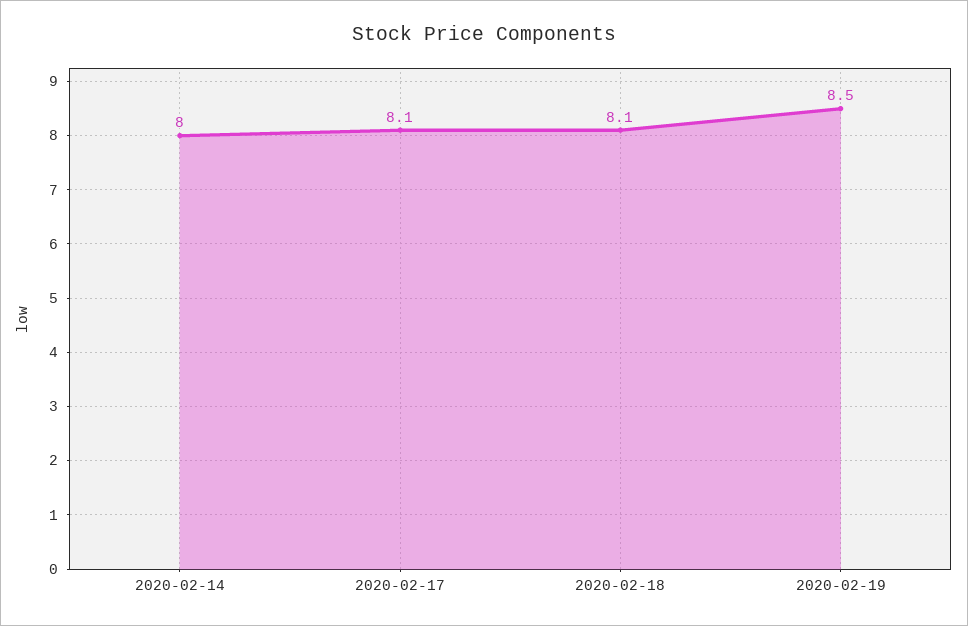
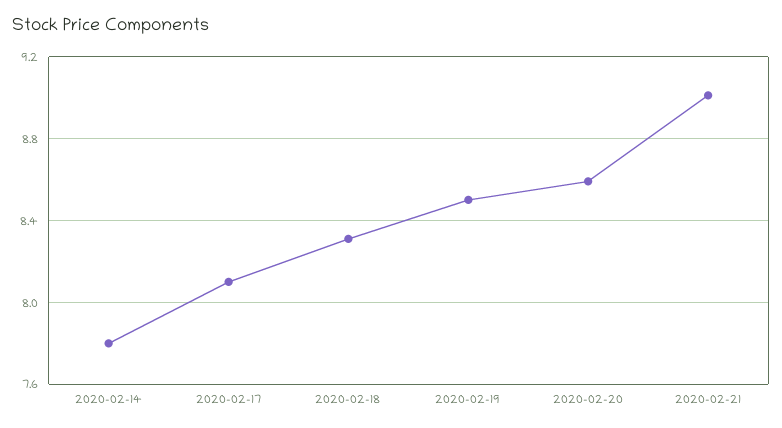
2020-02-14: 8 -> 7.8
2020-02-18: 8.1 -> 8.3
2020-02-20: none -> 8.6
2020-02-21: none -> 9

